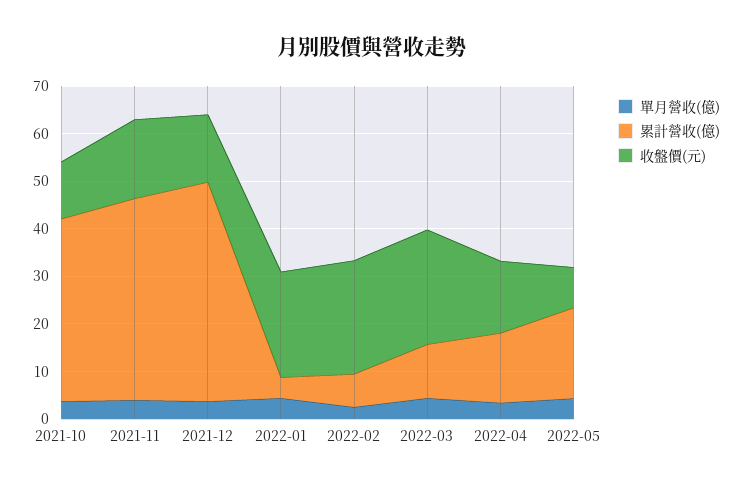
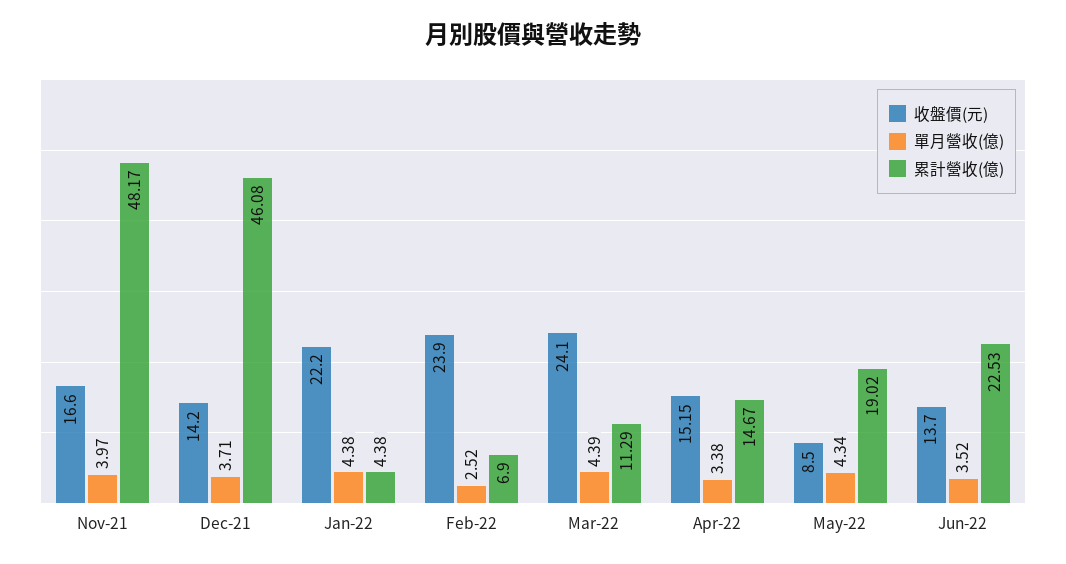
單月營收(億), 2021-10: 4 -> none
累計營收(億), 2021-10: 38 -> none
收盤價(元), 2021-10: 12 -> none
累計營收(億), 2021-11: 42 -> 48.17
收盤價(元), Jun-22: none -> 13.7
單月營收(億), Jun-22: none -> 3.52
累計營收(億), Jun-22: none -> 22.53

